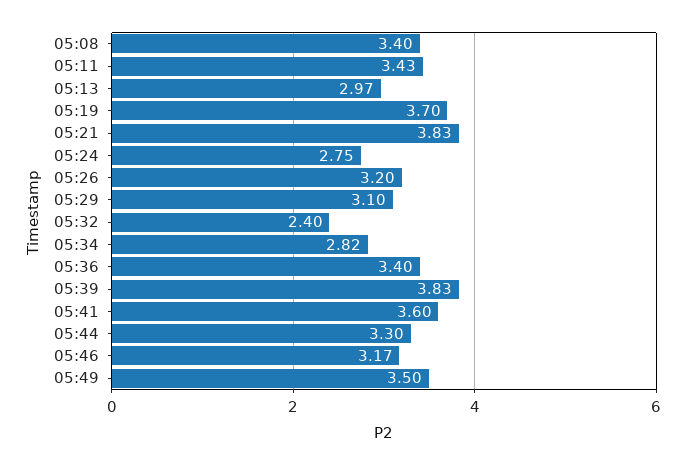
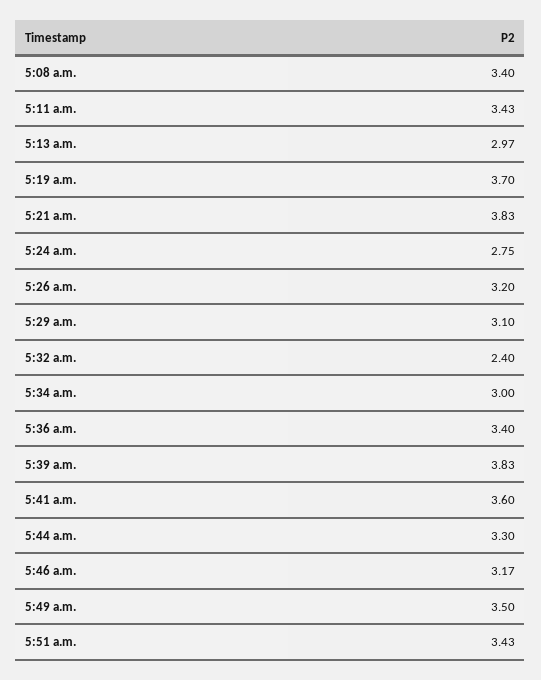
05:34: 2.82 -> 3
5:51 a.m.: none -> 3.43

